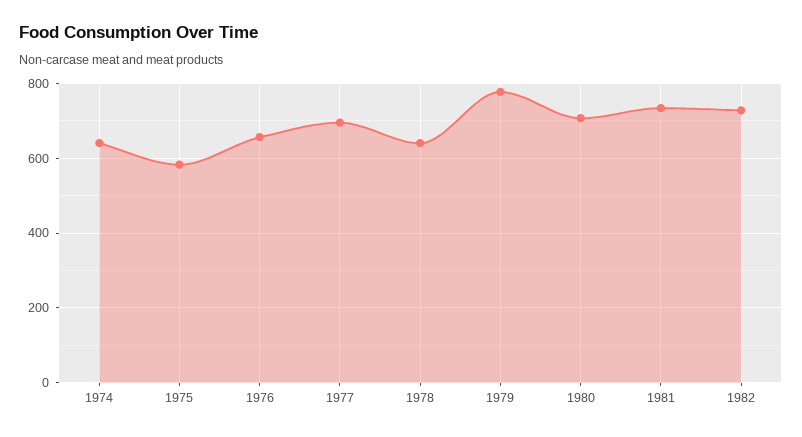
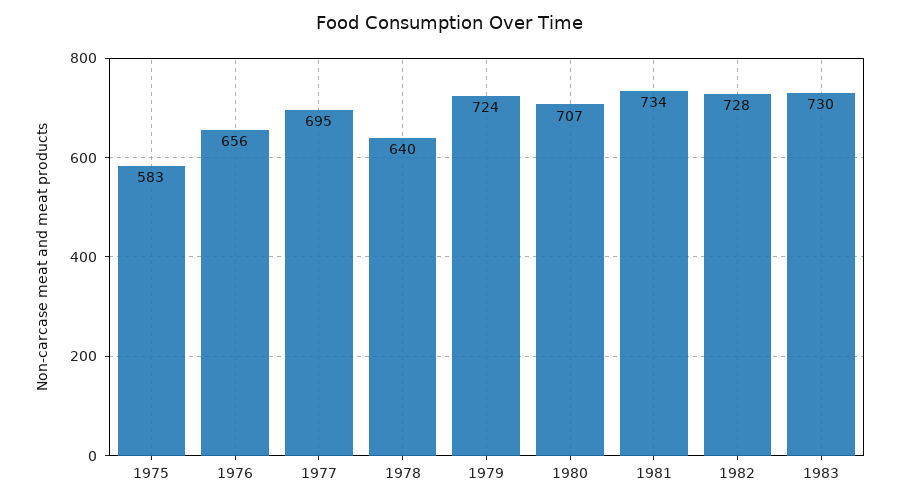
1974: 640 -> none
1979: 780 -> 724
1983: none -> 730

